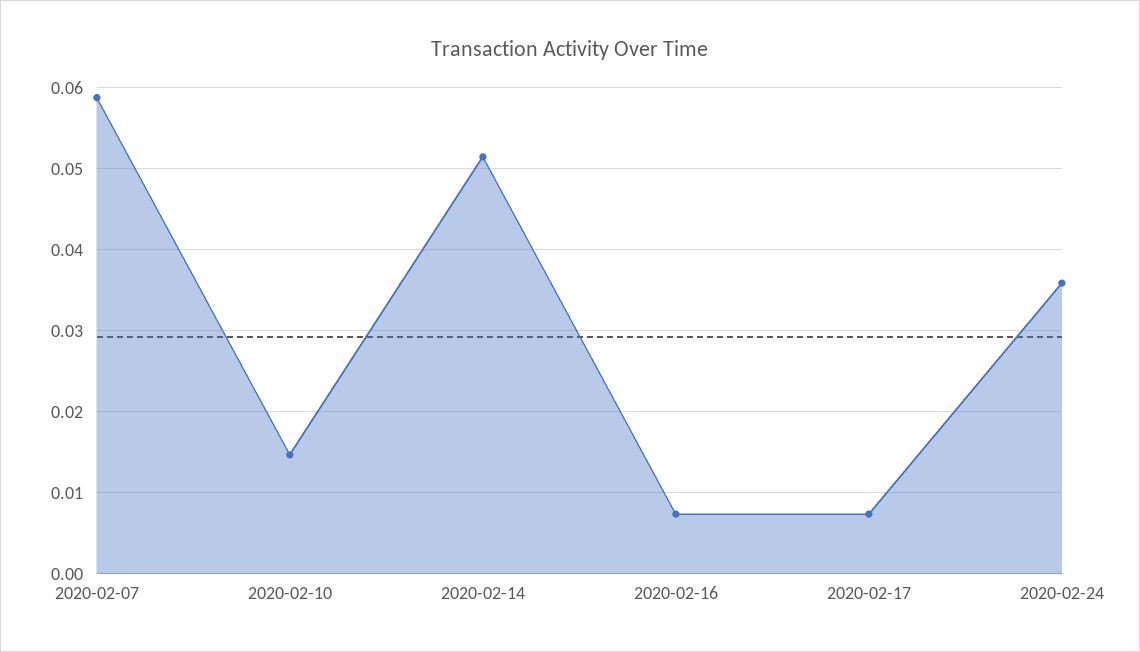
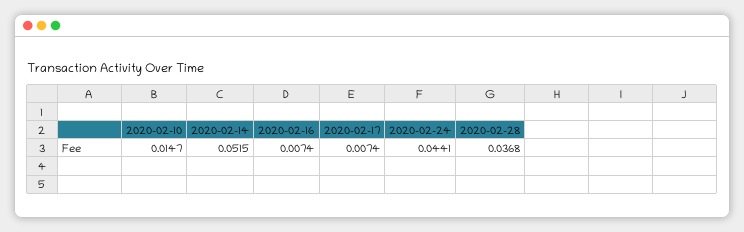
2020-02-07: 0.059 -> none
2020-02-24: 0.036 -> 0.0441
2020-02-28: none -> 0.0368

